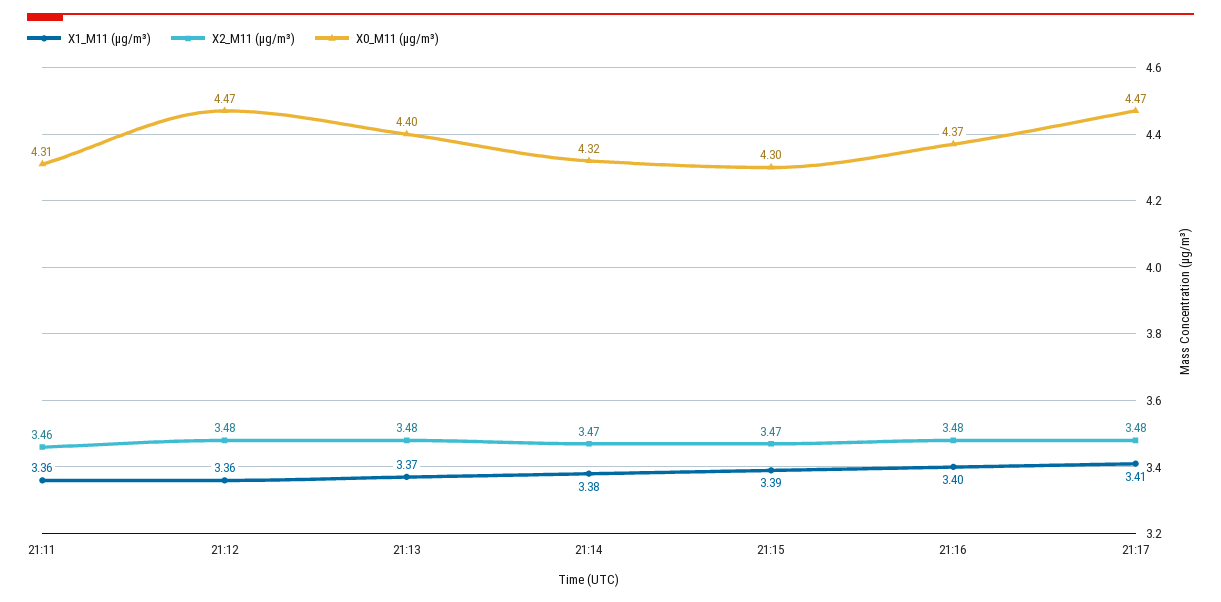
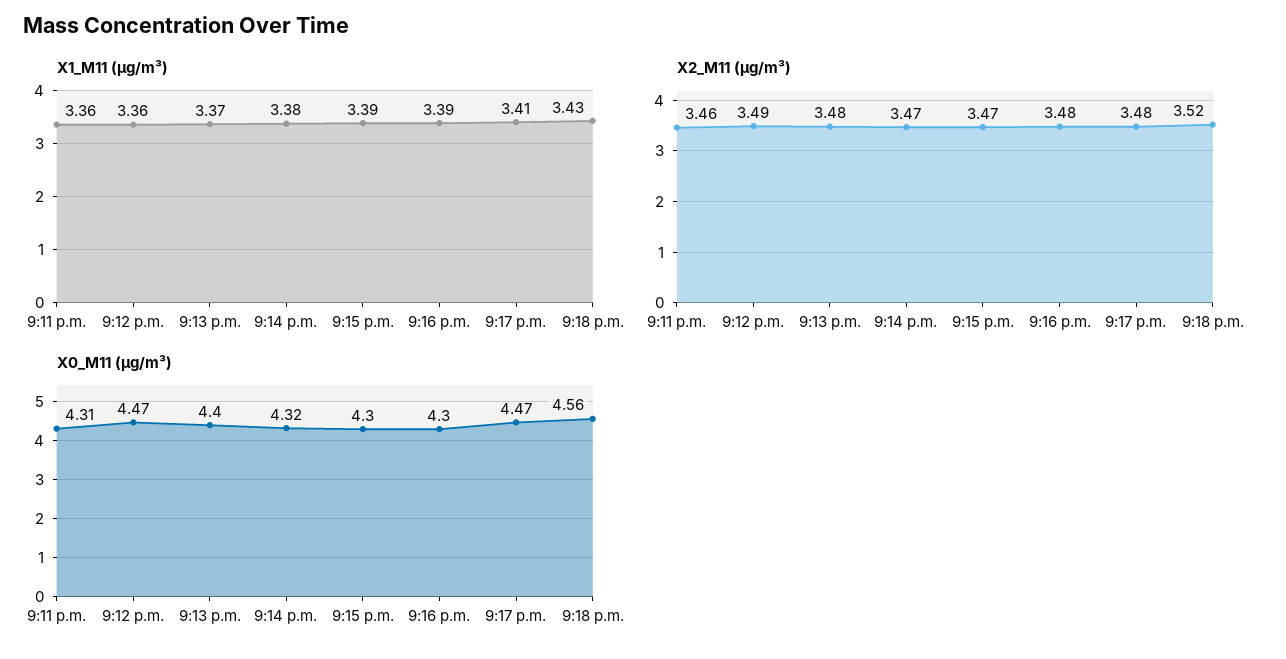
X2_M11 (μg/m³), 21:12: 3.48 -> 3.49
X1_M11 (μg/m³), 21:16: 3.4 -> 3.39
X0_M11 (μg/m³), 21:16: 4.37 -> 4.3
X1_M11 (μg/m³), 9:18 p.m.: none -> 3.43
X2_M11 (μg/m³), 9:18 p.m.: none -> 3.52
X0_M11 (μg/m³), 9:18 p.m.: none -> 4.56

